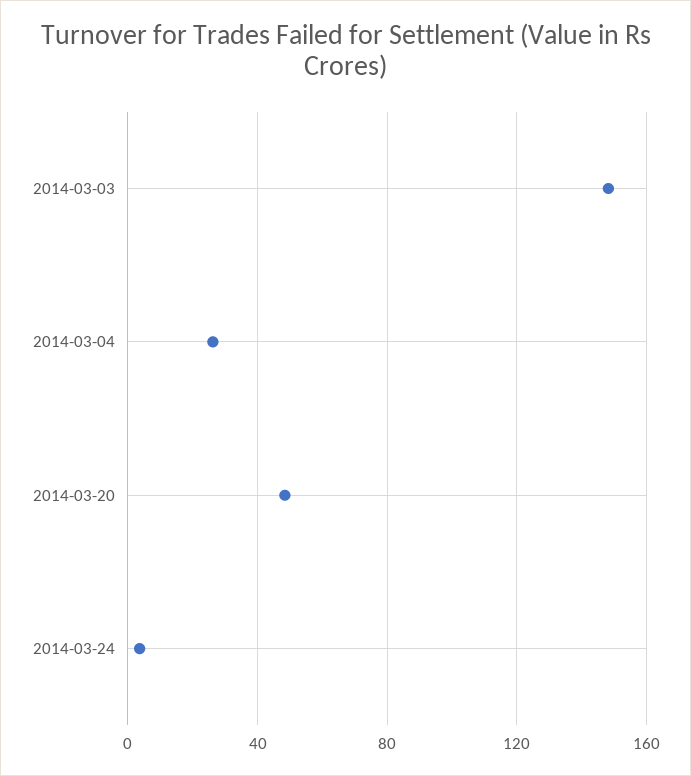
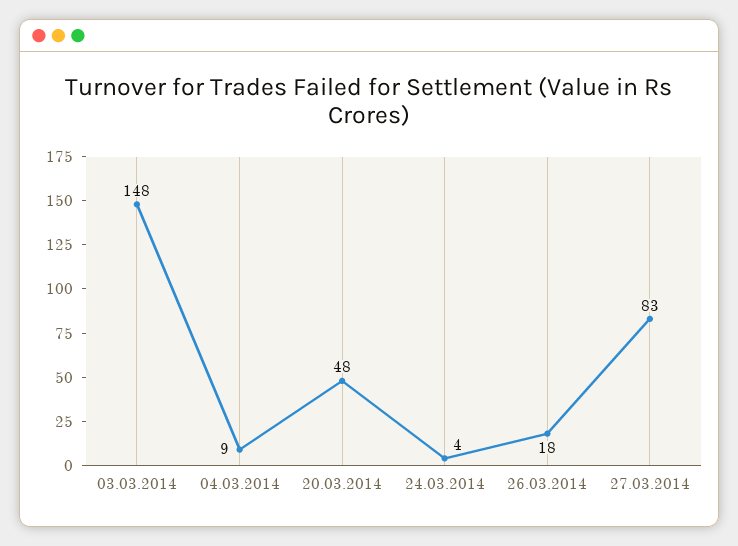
2014-03-04: 25 -> 9
26.03.2014: none -> 18
27.03.2014: none -> 83

